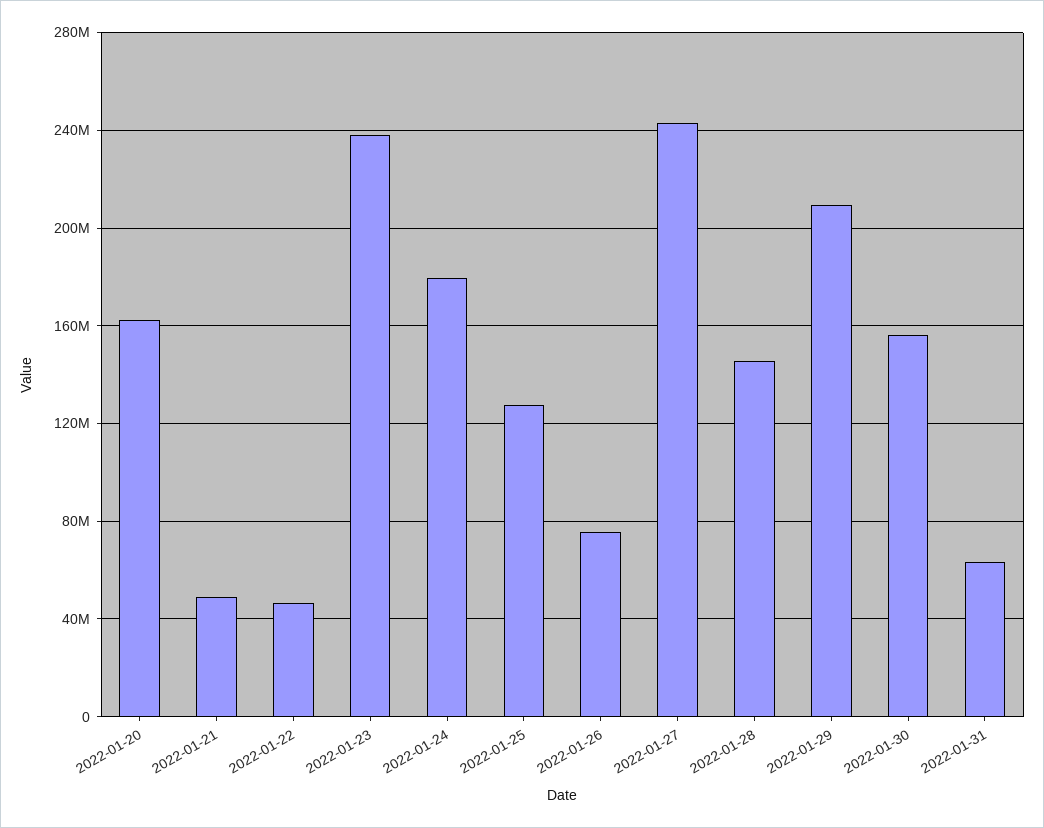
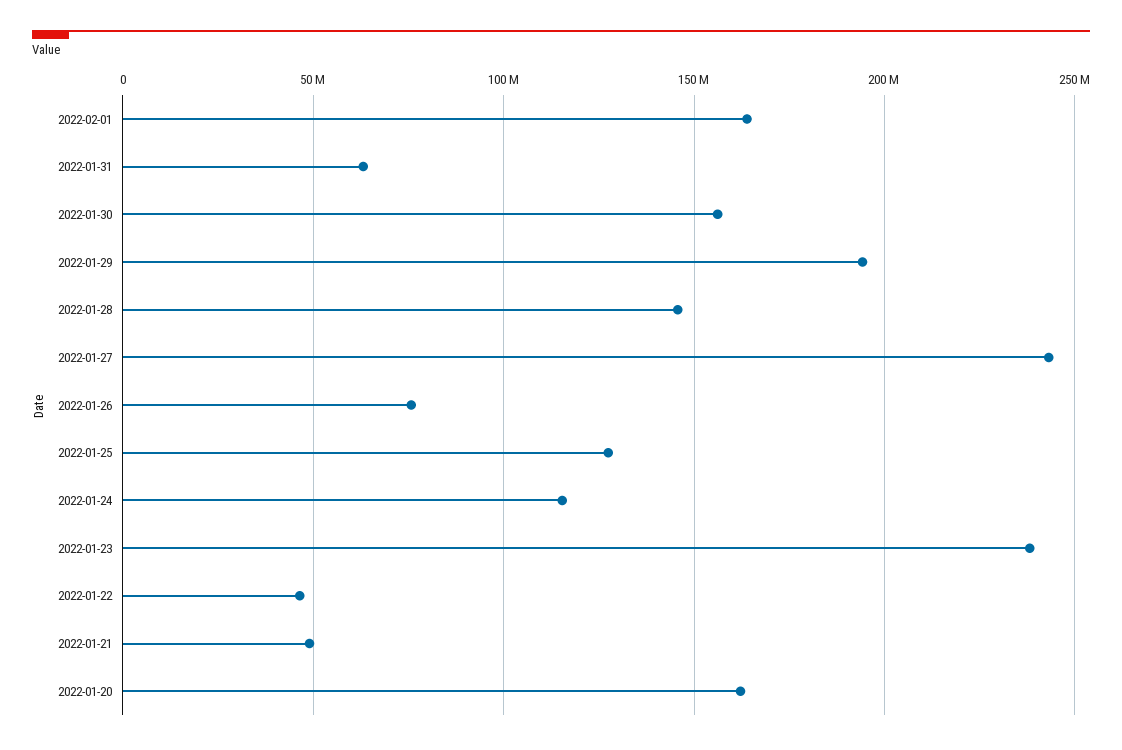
2022-01-24: 180000000 -> 115000000
2022-01-29: 210000000 -> 195000000
2022-02-01: none -> 165000000

